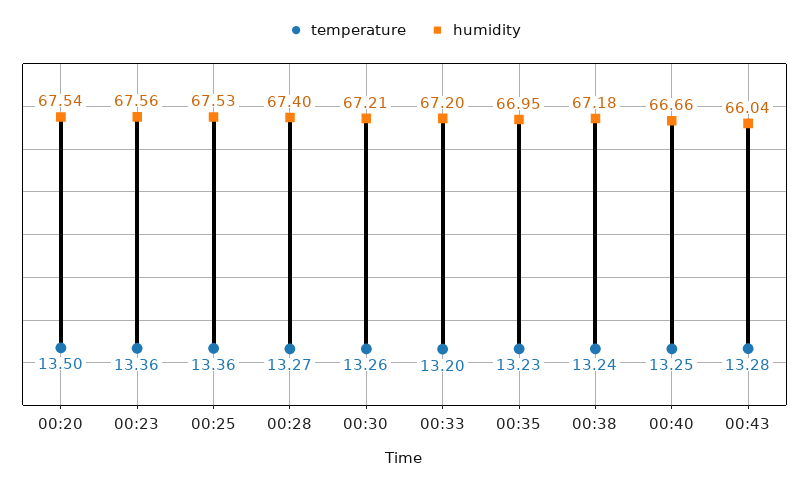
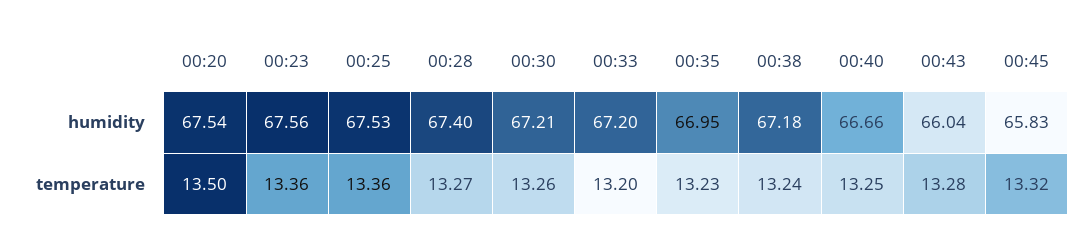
humidity, 00:45: none -> 65.83
temperature, 00:45: none -> 13.32

